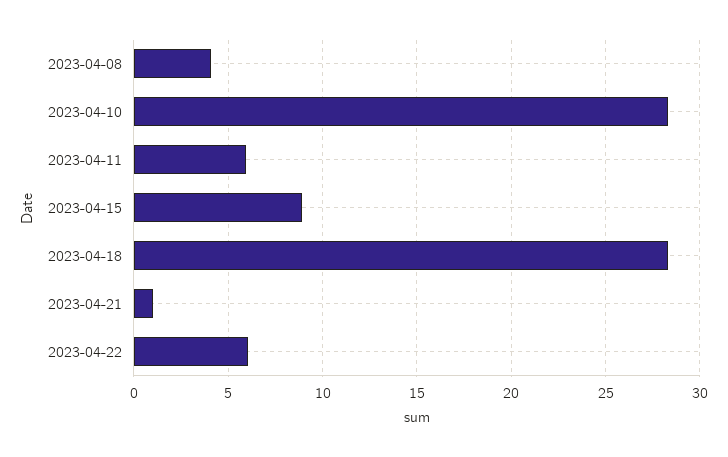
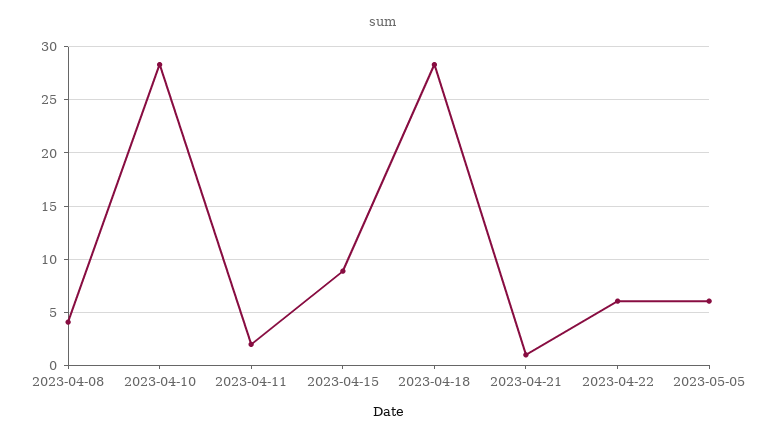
2023-04-11: 6 -> 2
2023-05-05: none -> 6

